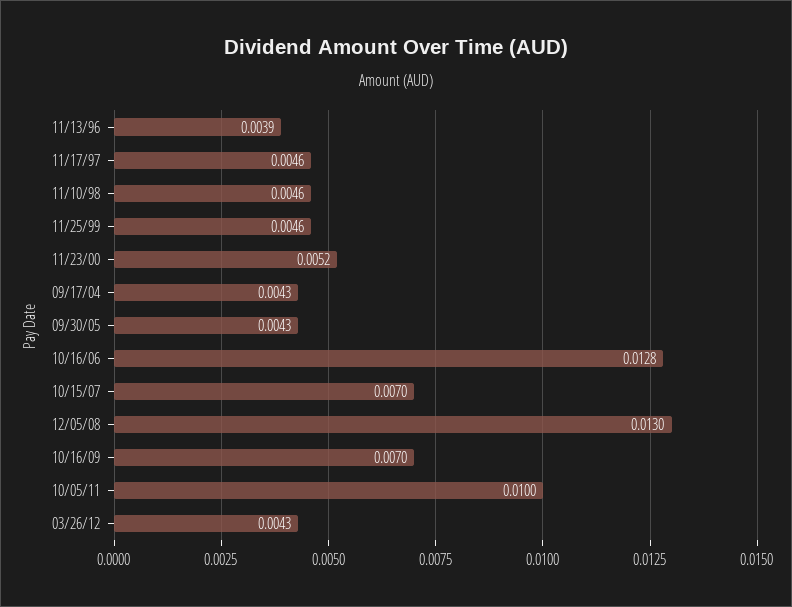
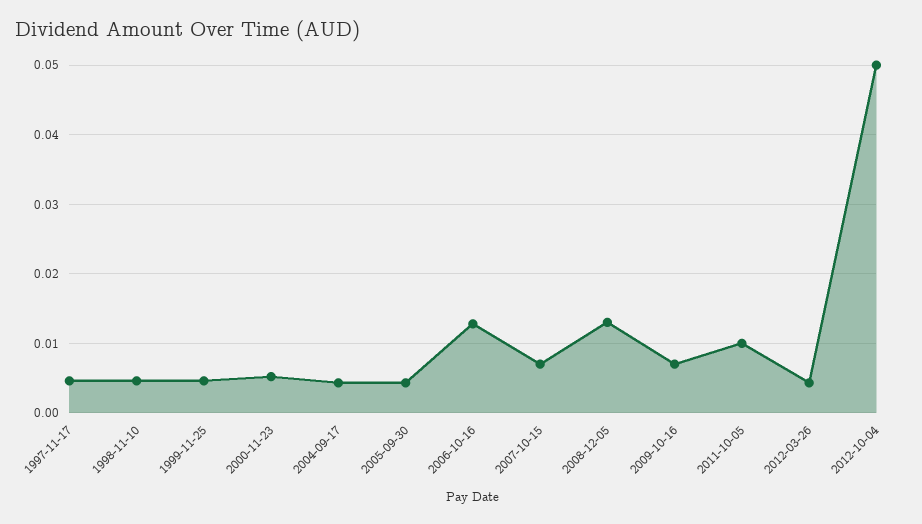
11/13/96: 0.0039 -> none
2012-10-04: none -> 0.05

